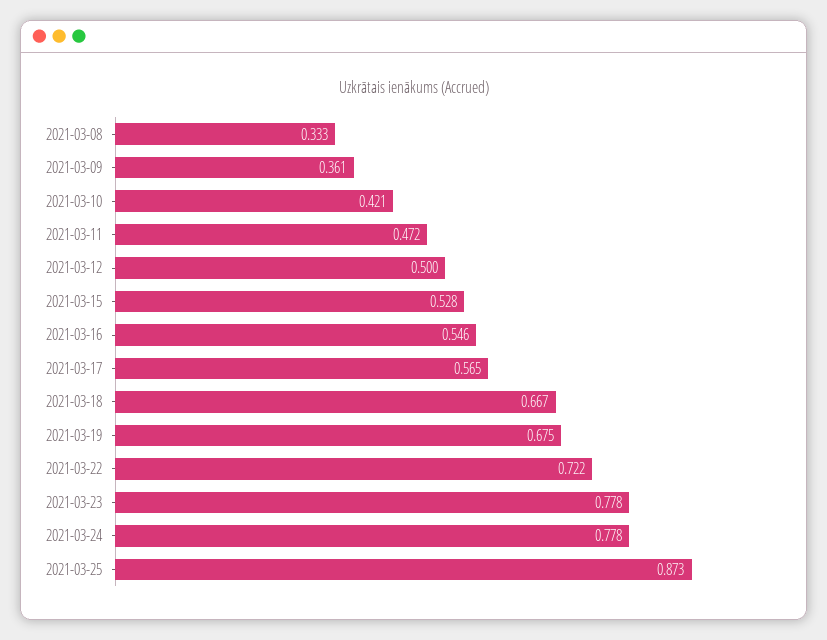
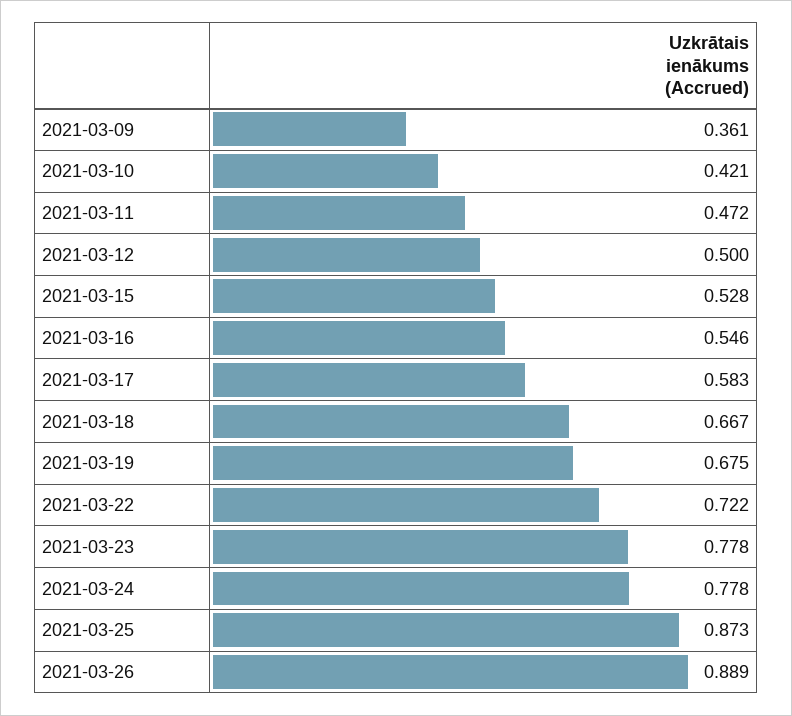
2021-03-08: 0.333 -> none
2021-03-17: 0.565 -> 0.583
2021-03-26: none -> 0.889

